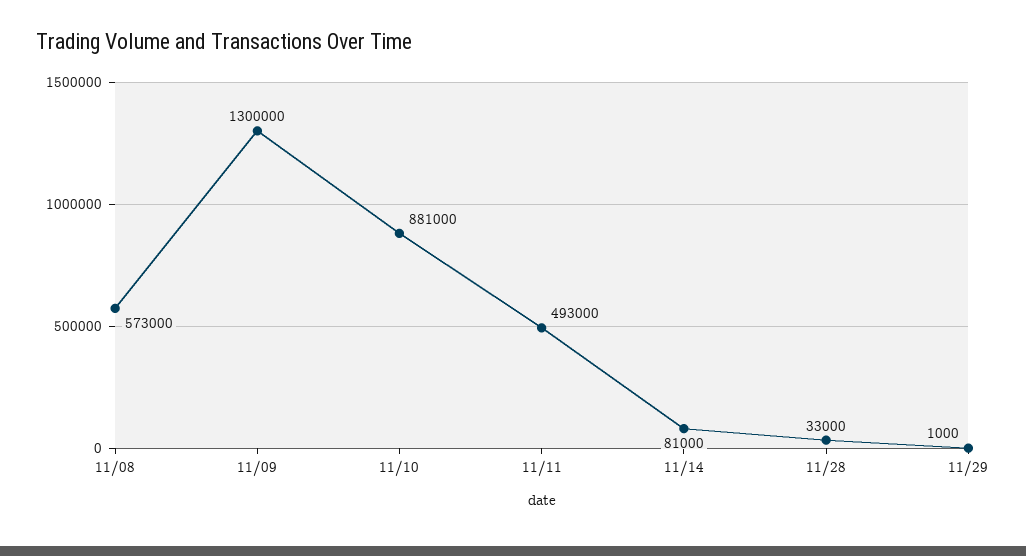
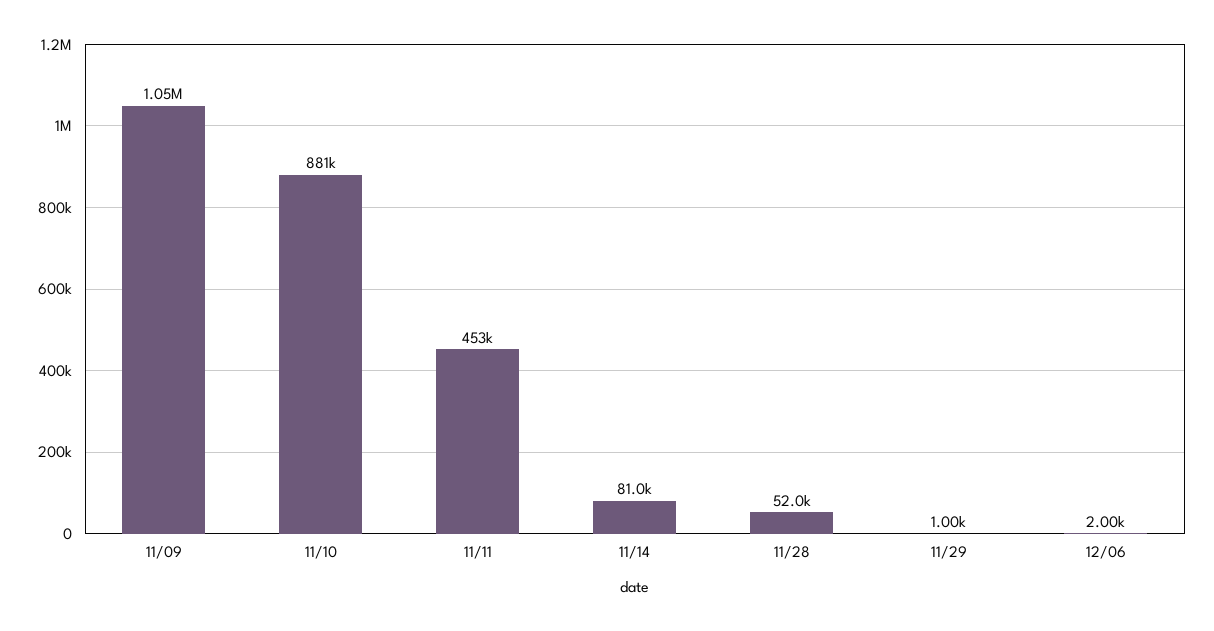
11/08: 573000 -> none
11/09: 1300000 -> 1050000
11/11: 493000 -> 453000
11/28: 33000 -> 52000
12/06: none -> 2000

